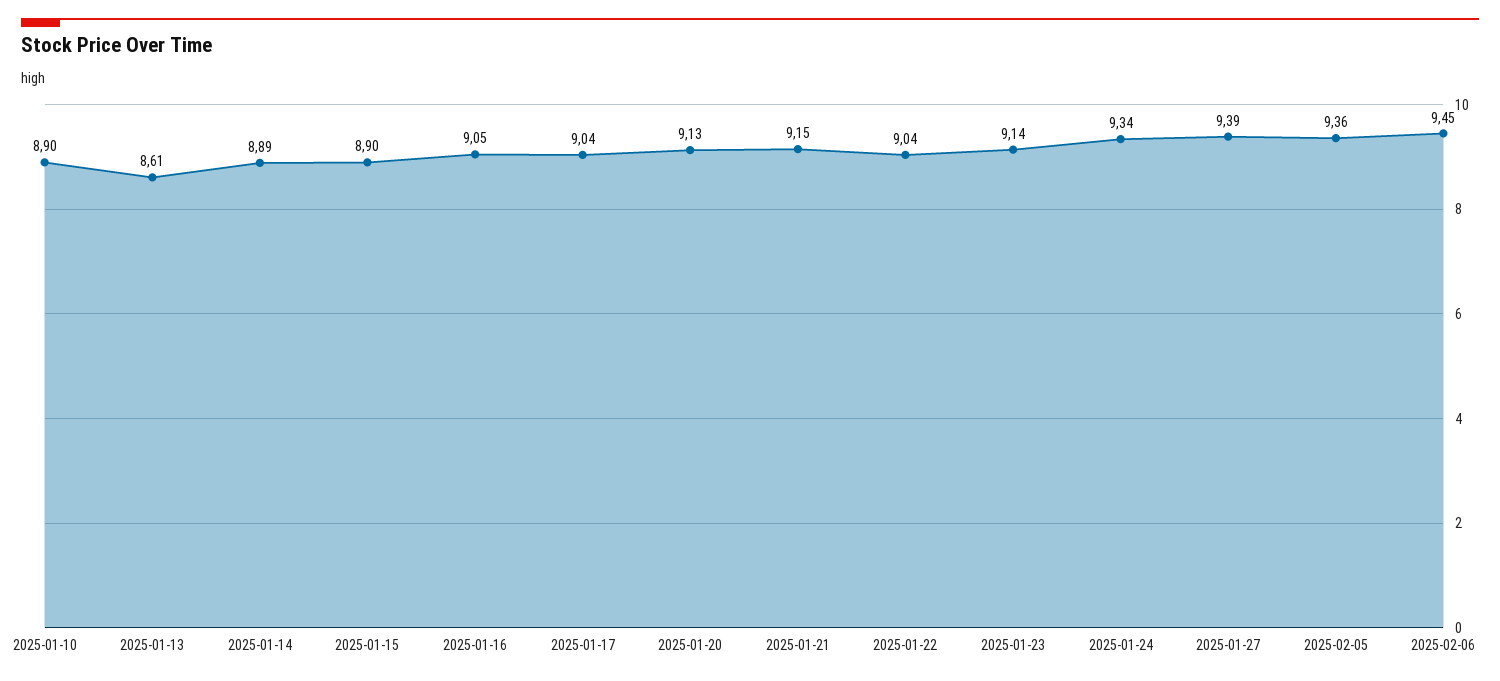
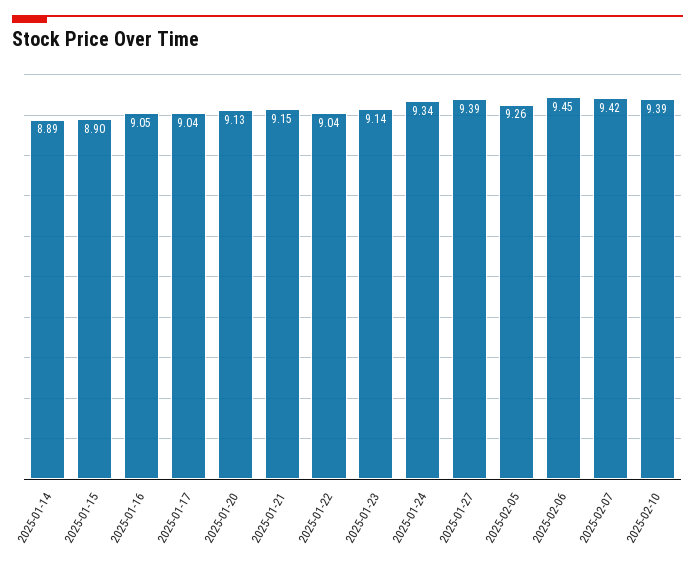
2025-01-10: 8.9 -> none
2025-01-13: 8.61 -> none
2025-02-05: 9.36 -> 9.26
2025-02-07: none -> 9.42
2025-02-10: none -> 9.39

